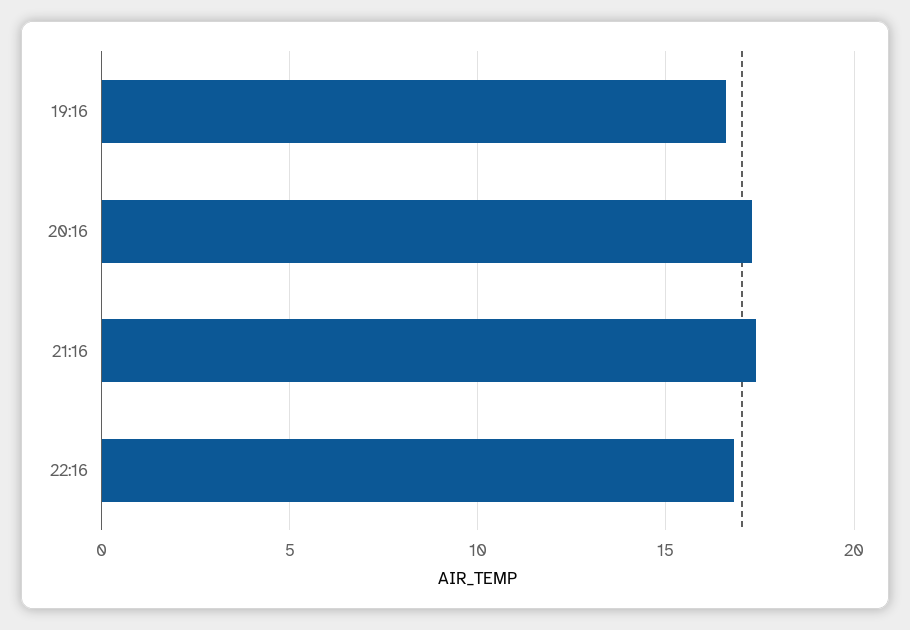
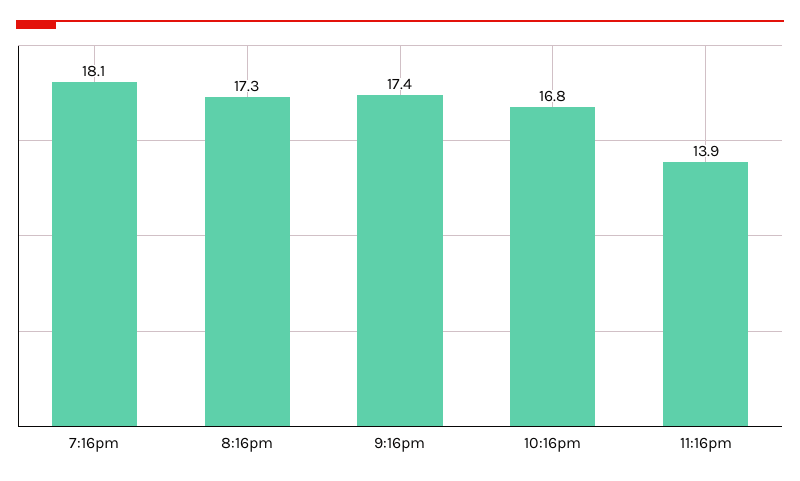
19:16: 16.5 -> 18.1
11:16pm: none -> 13.9

